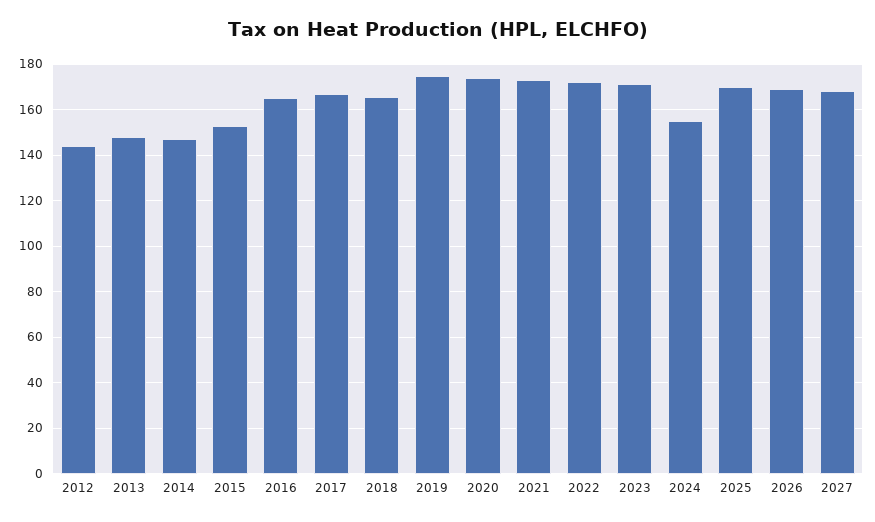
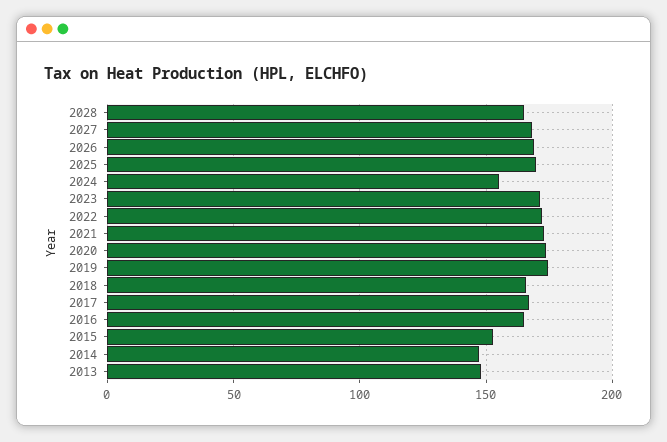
2012: 145 -> none
2028: none -> 165

